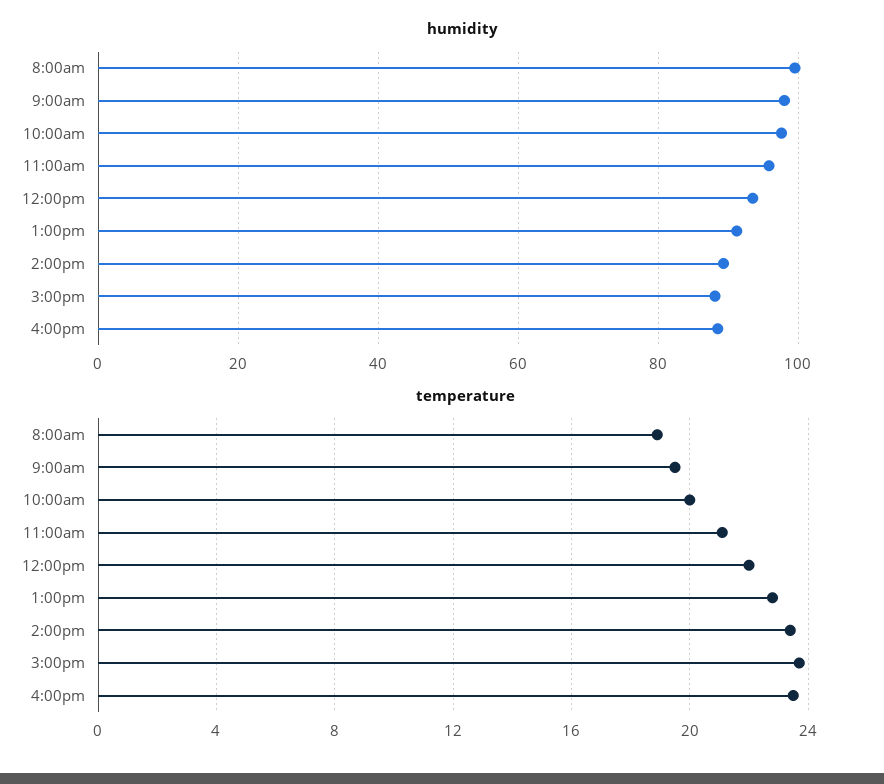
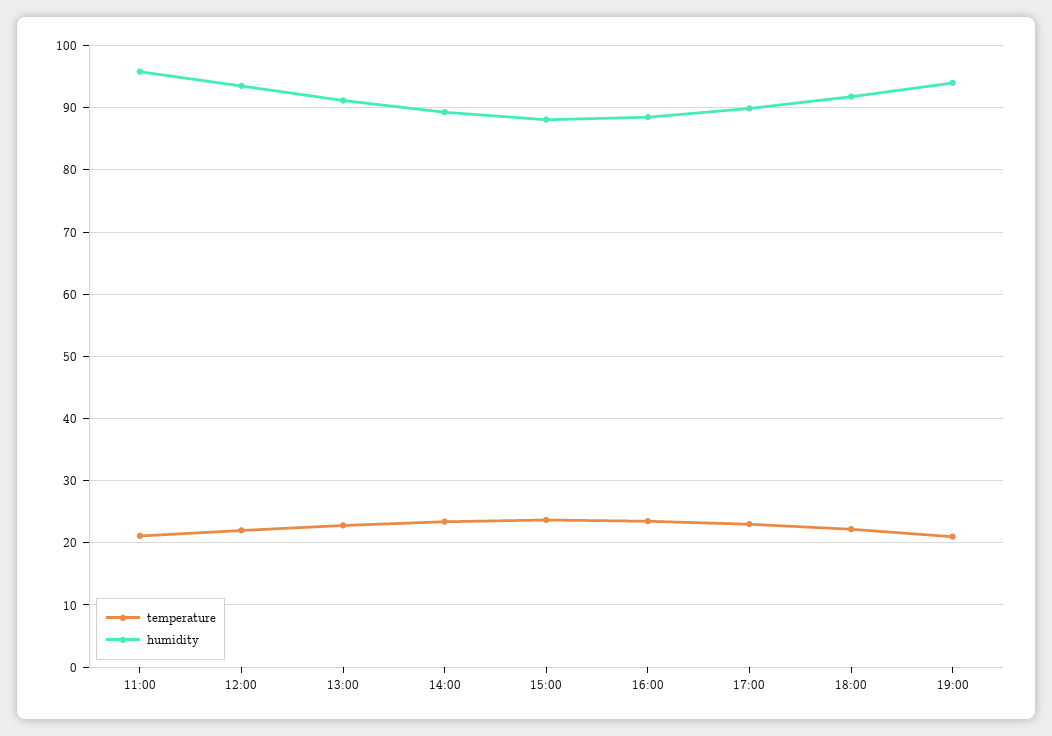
humidity, 8:00am: 100 -> none
humidity, 9:00am: 98 -> none
humidity, 10:00am: 98 -> none
temperature, 8:00am: 19 -> none
temperature, 9:00am: 19.5 -> none
temperature, 10:00am: 20 -> none
temperature, 17:00: none -> 23
humidity, 17:00: none -> 90
temperature, 18:00: none -> 22
humidity, 18:00: none -> 92
temperature, 19:00: none -> 21
humidity, 19:00: none -> 94

